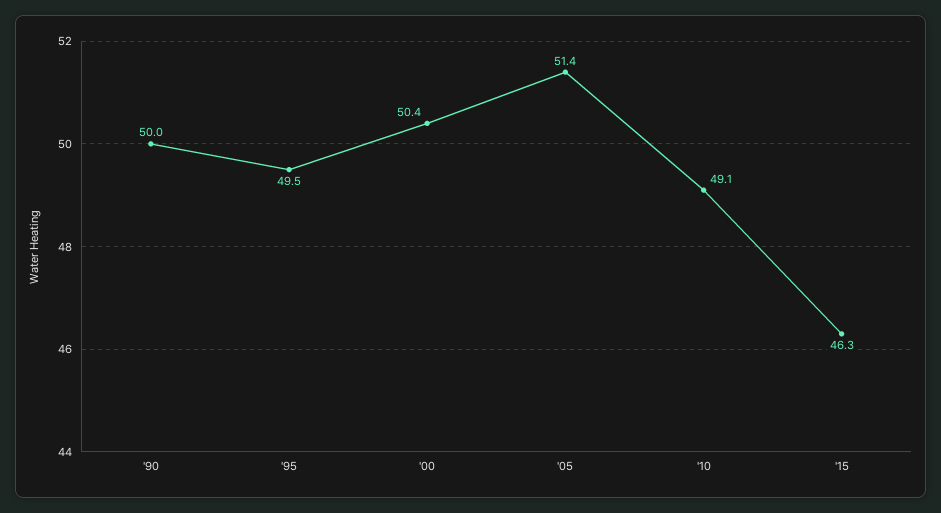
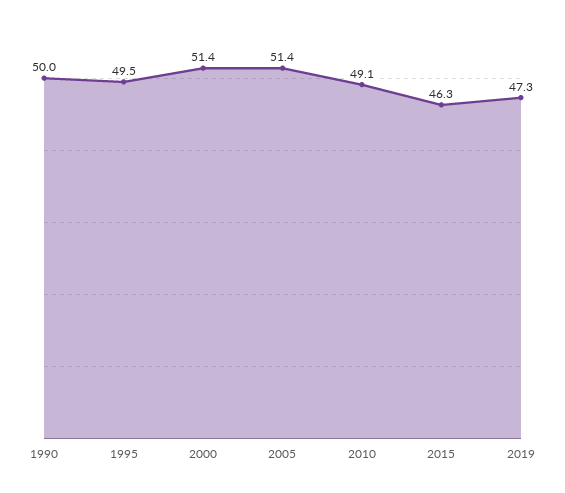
'00: 50.4 -> 51.4
2019: none -> 47.3

